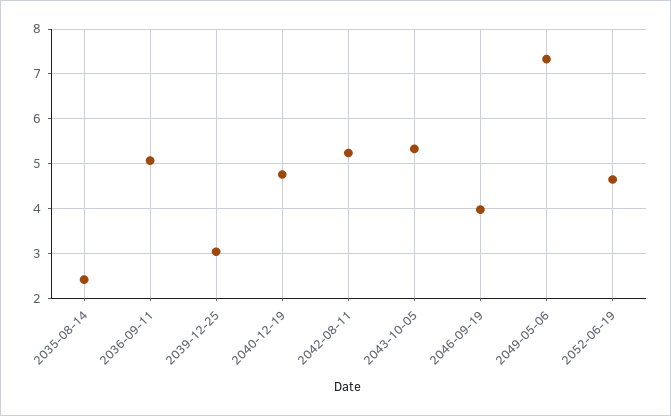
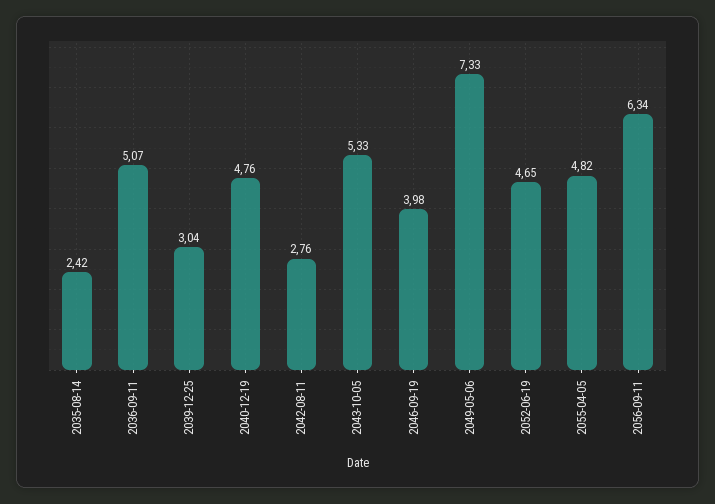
2042-08-11: 5.2 -> 2.76
2055-04-05: none -> 4.82
2056-09-11: none -> 6.34

